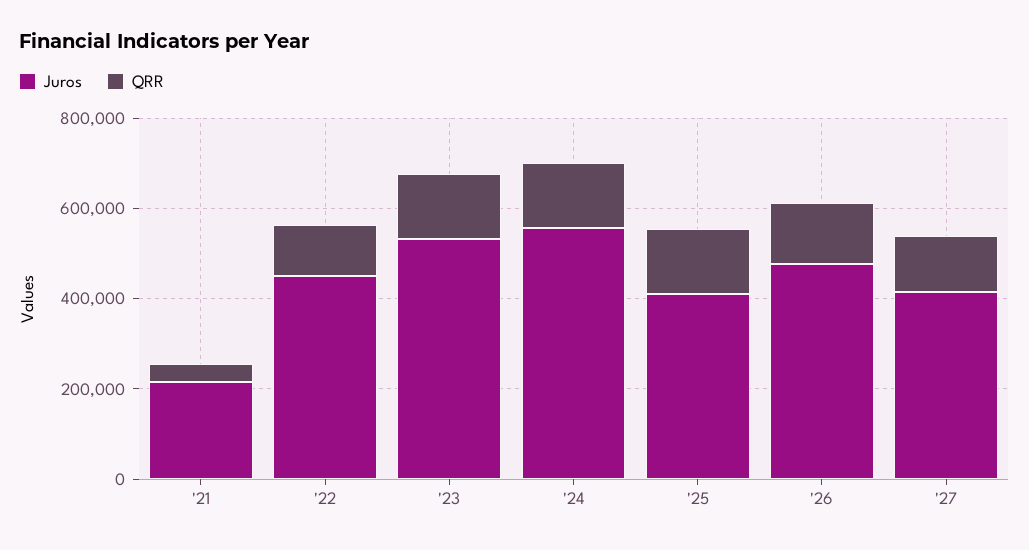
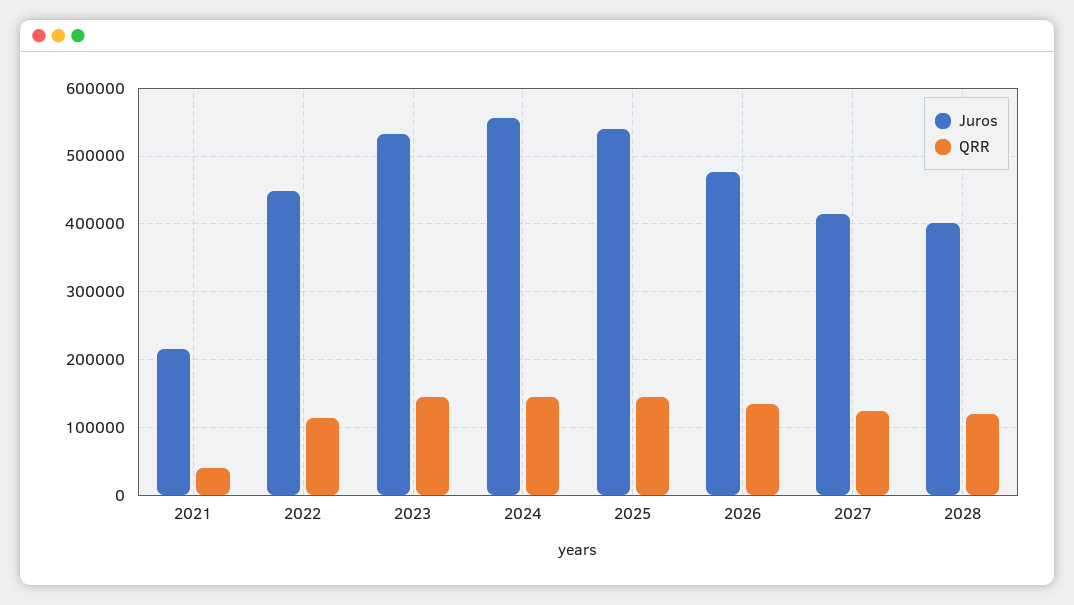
Juros, '25: 400000 -> 540000
Juros, 2028: none -> 400000
QRR, 2028: none -> 120000

